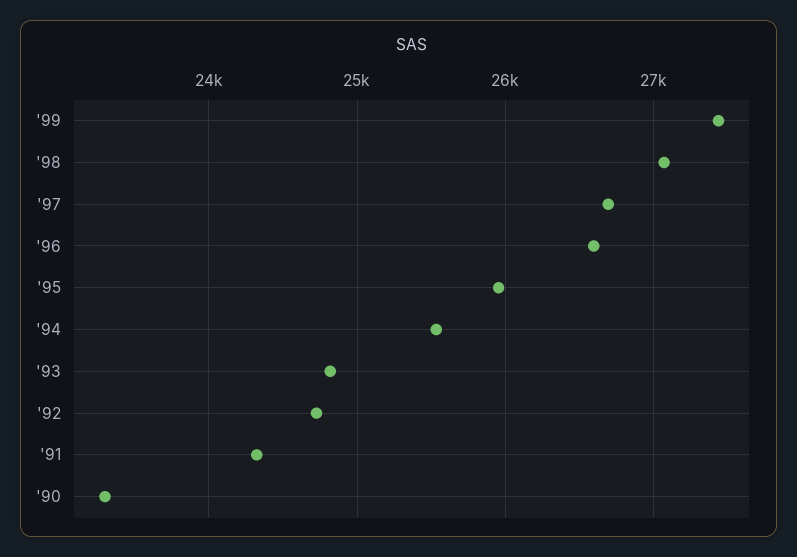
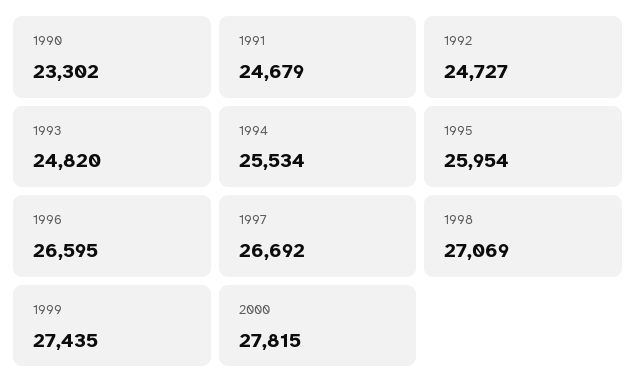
'91: 24300 -> 24679
2000: none -> 27815

